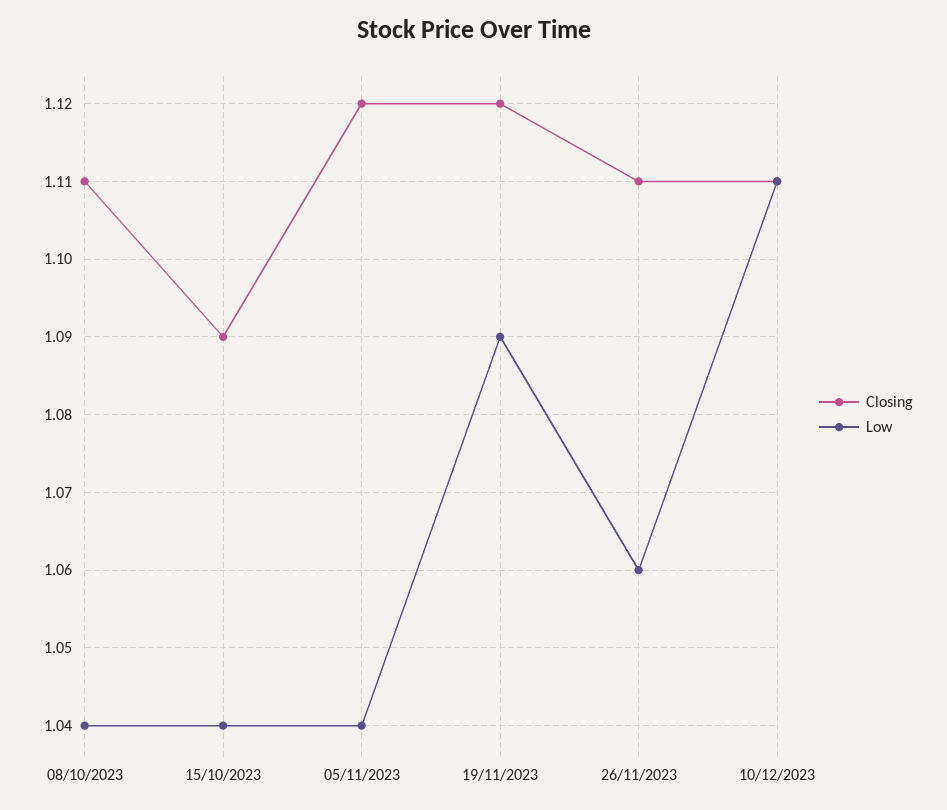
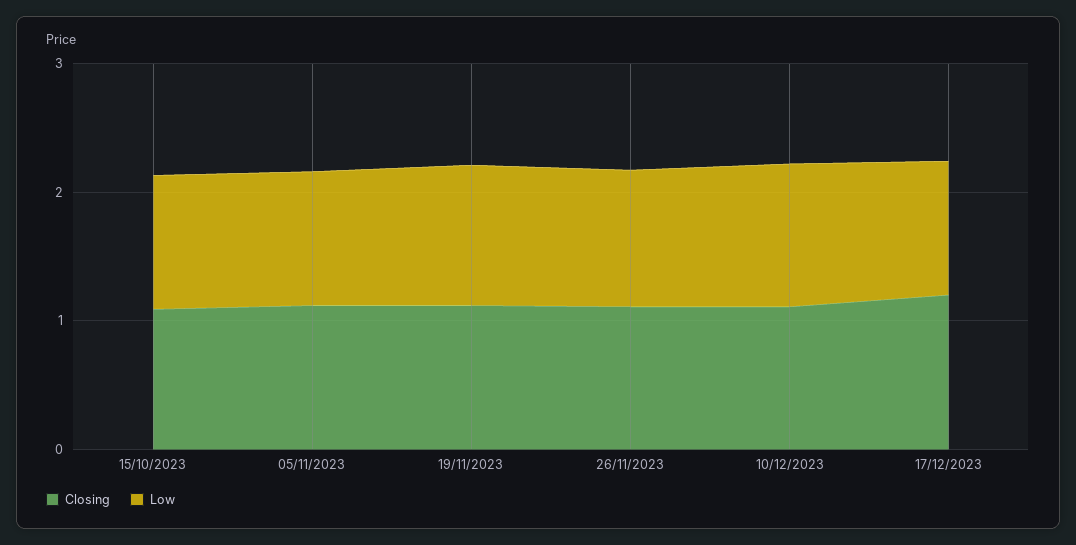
Closing, 08/10/2023: 1.11 -> none
Low, 08/10/2023: 1.04 -> none
Closing, 17/12/2023: none -> 1.2
Low, 17/12/2023: none -> 1

